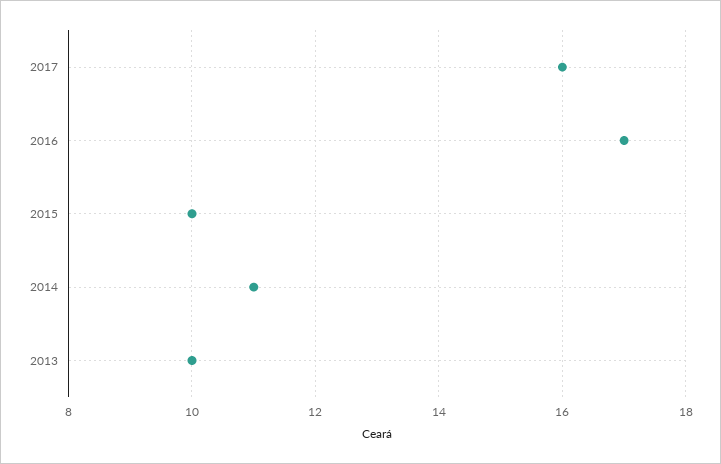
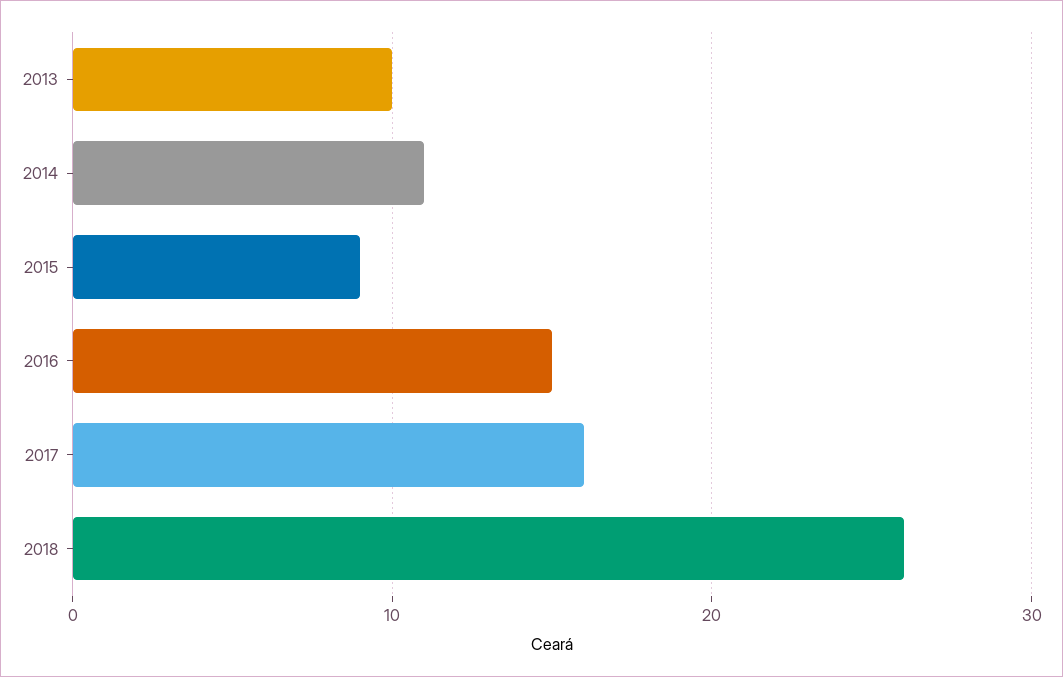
2016: 17 -> 15
2015: 10 -> 9
2018: none -> 26

